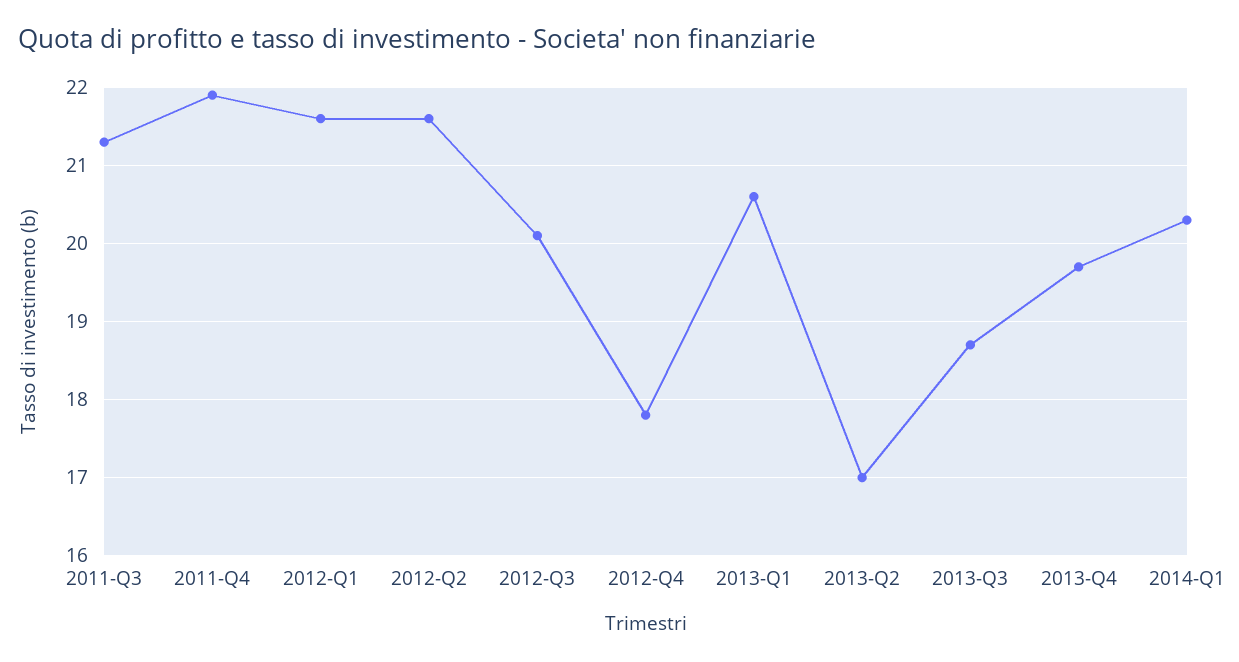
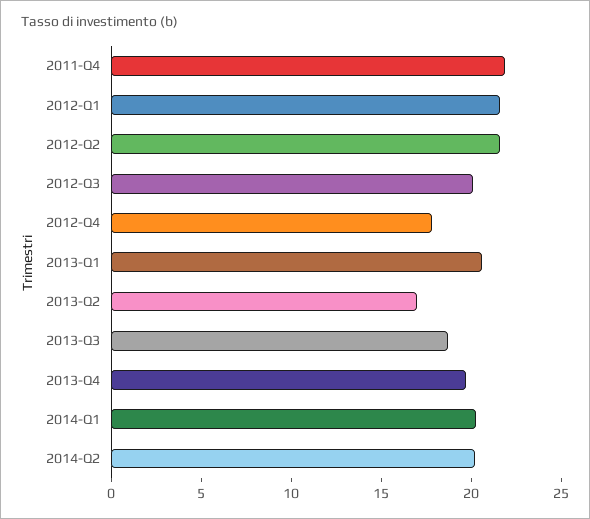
2011-Q3: 21.3 -> none
2014-Q2: none -> 20

